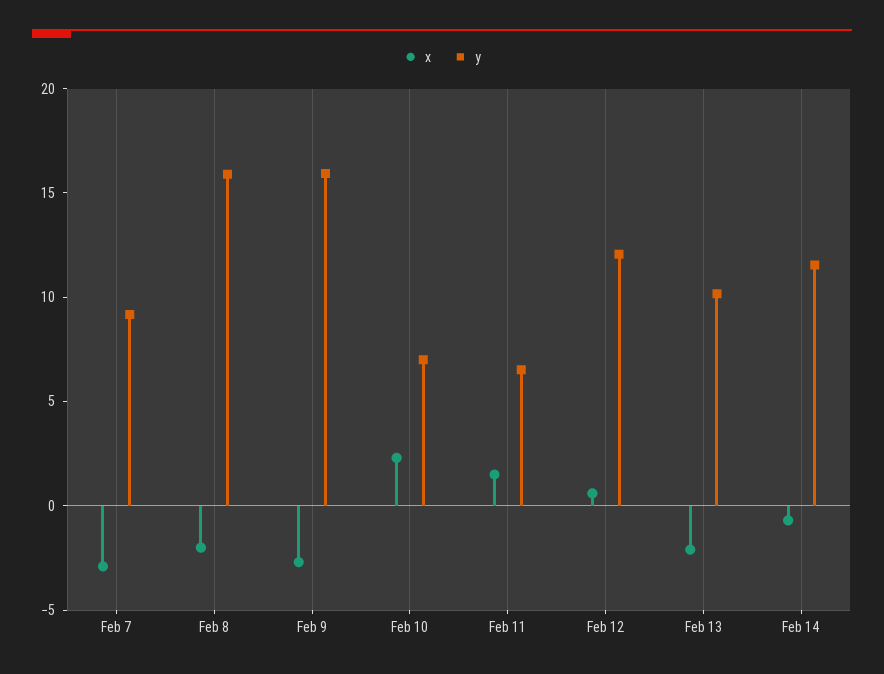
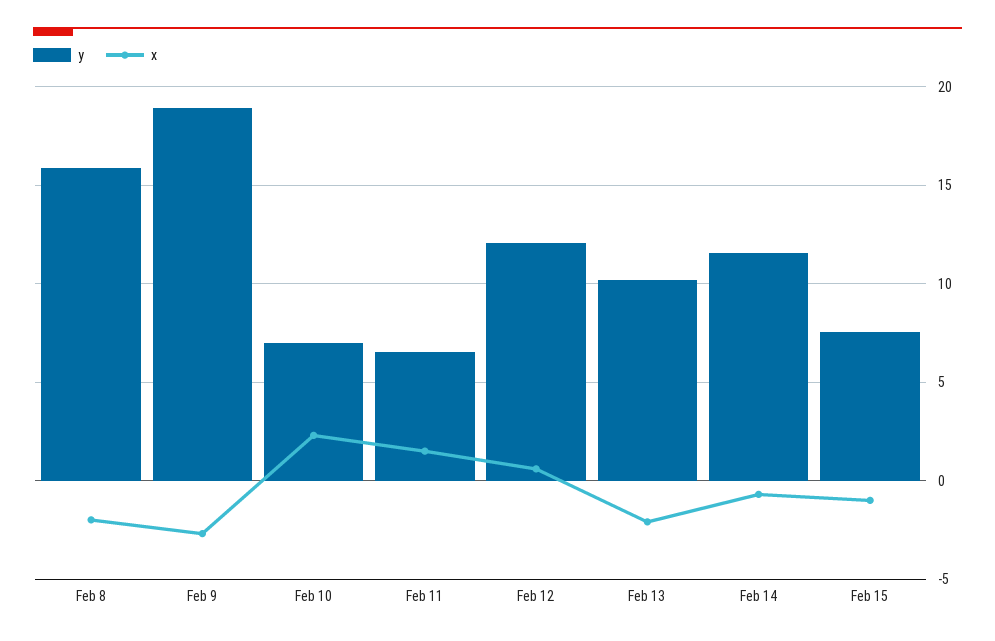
x, Feb 7: -3 -> none
y, Feb 7: 9 -> none
y, Feb 9: 16 -> 19
y, Feb 15: none -> 7.5
x, Feb 15: none -> -1

